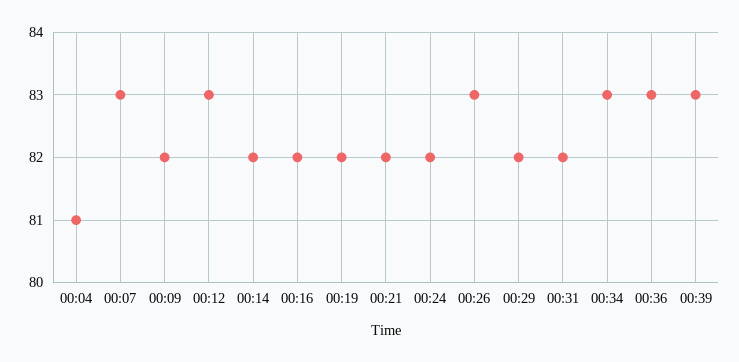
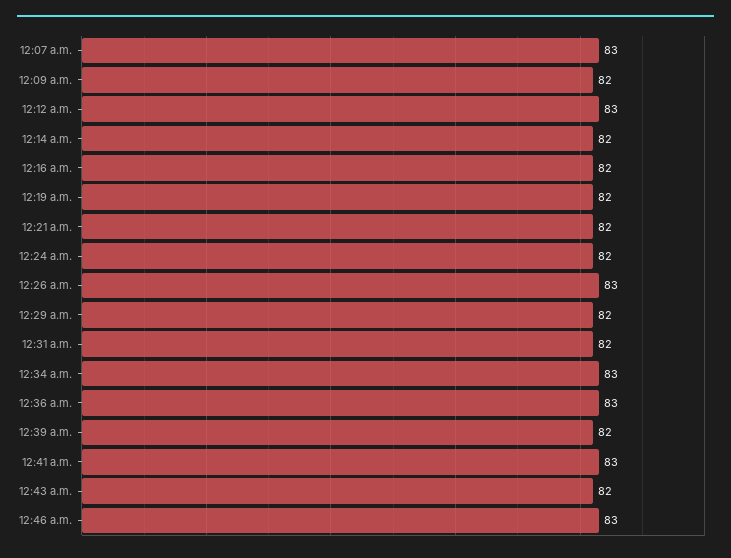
00:04: 81 -> none
00:39: 83 -> 82
12:41 a.m.: none -> 83
12:43 a.m.: none -> 82
12:46 a.m.: none -> 83

